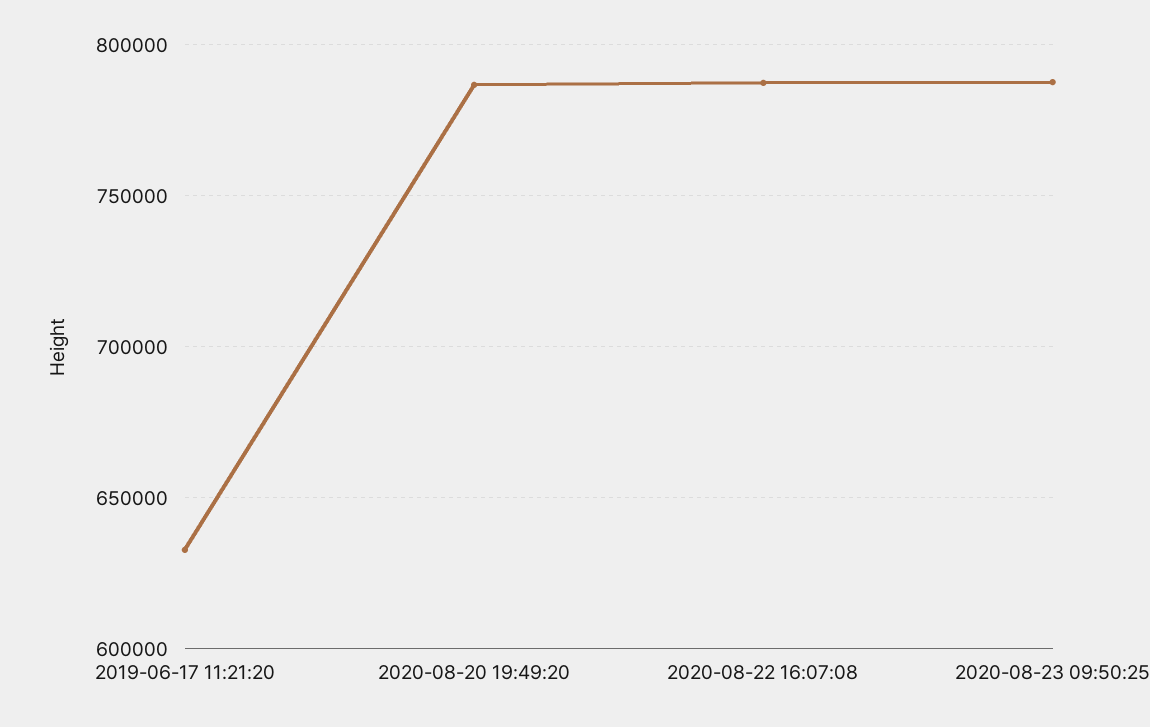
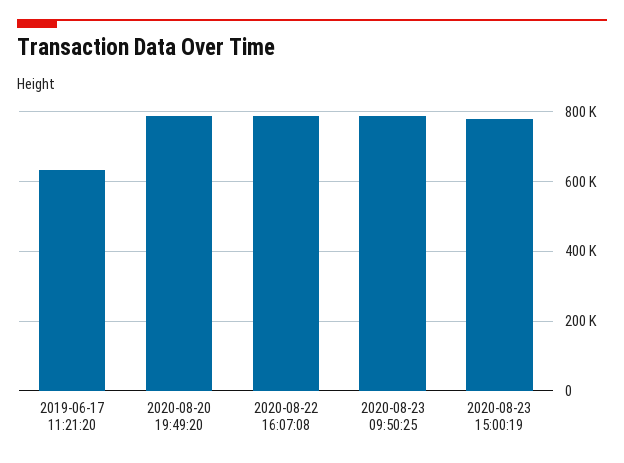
2020-08-23 15:00:19: none -> 780000

